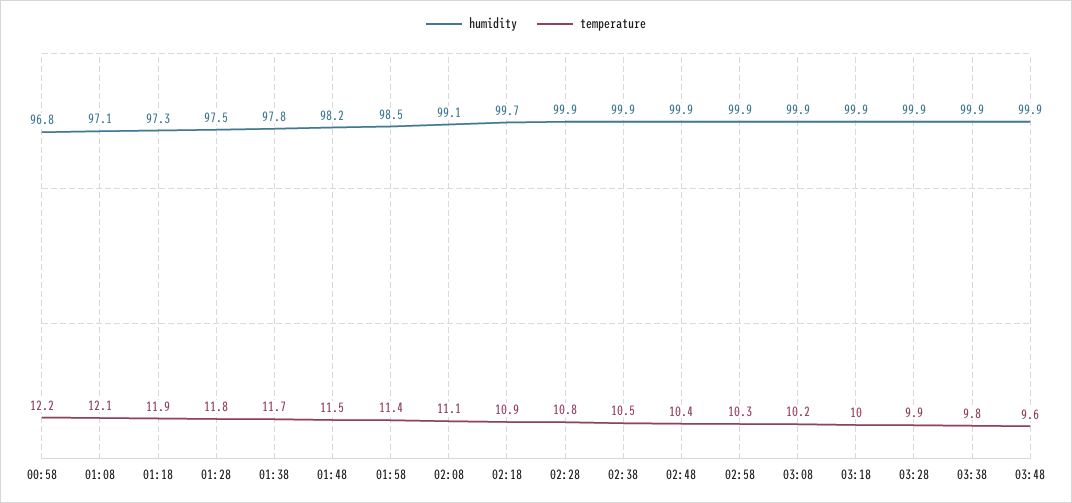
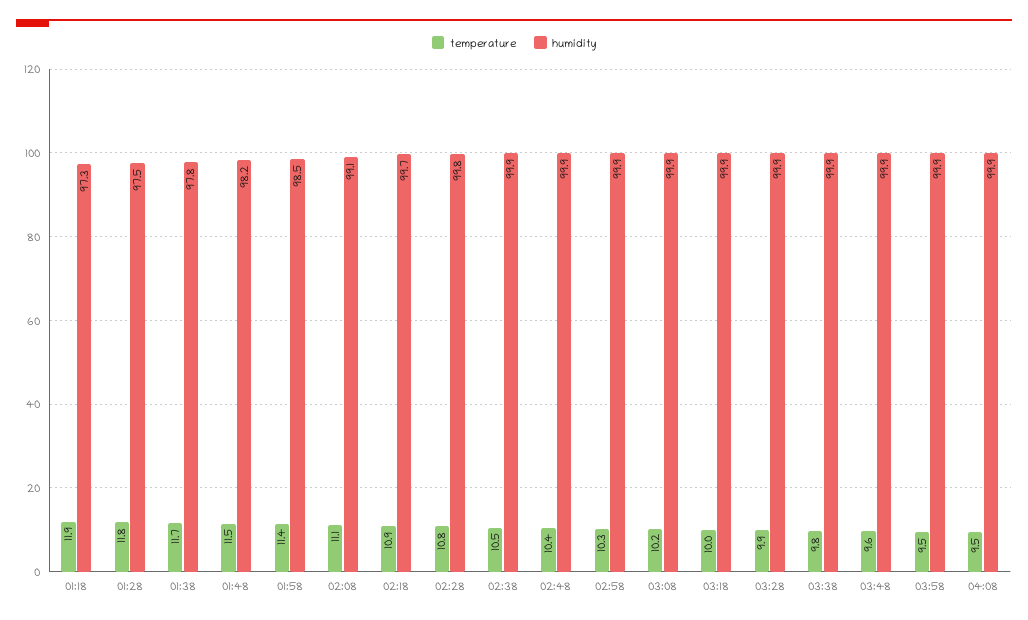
humidity, 00:58: 96.8 -> none
temperature, 00:58: 12.2 -> none
humidity, 01:08: 97.1 -> none
temperature, 01:08: 12.1 -> none
humidity, 02:28: 99.9 -> 99.8
temperature, 03:58: none -> 9.5
humidity, 03:58: none -> 99.9
temperature, 04:08: none -> 9.5
humidity, 04:08: none -> 99.9

